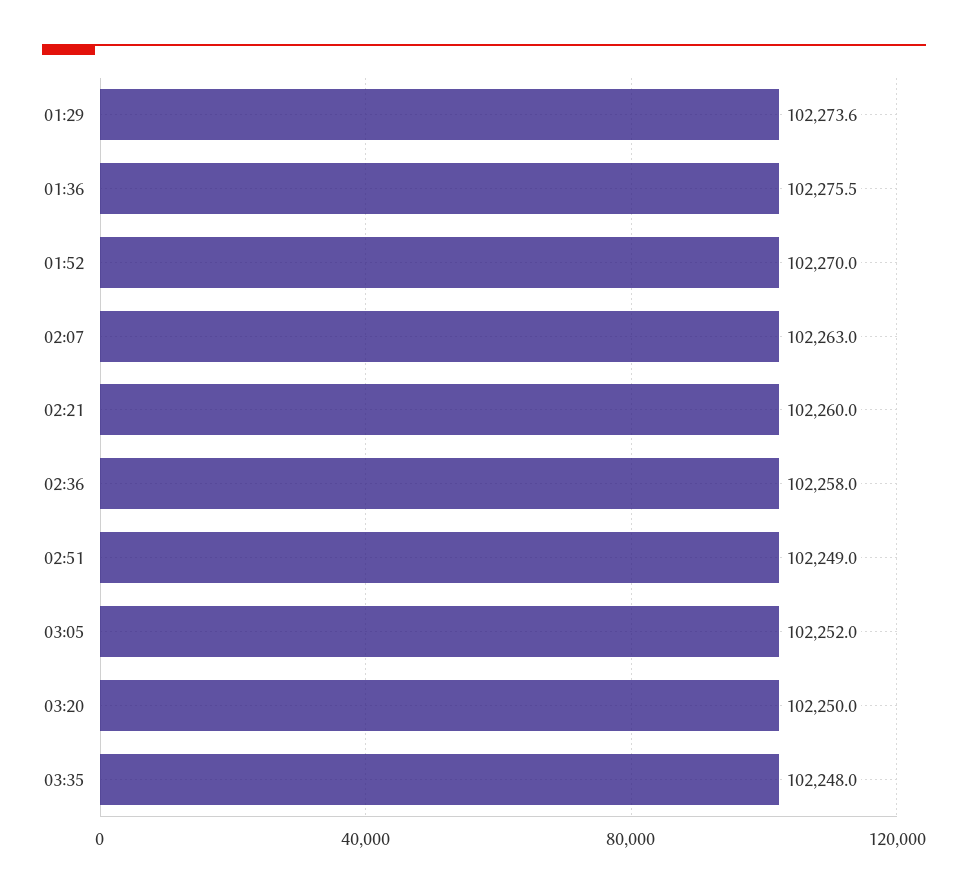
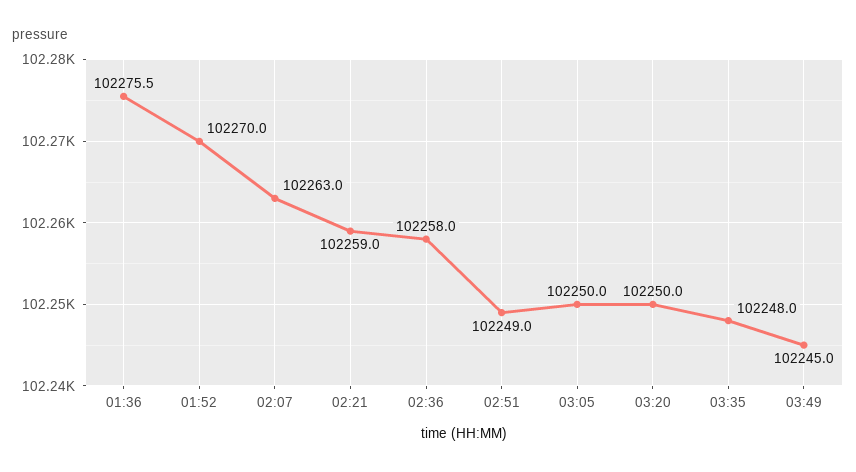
01:29: 102273.6 -> none
02:21: 102260 -> 102259
03:05: 102252 -> 102250
03:49: none -> 102245

